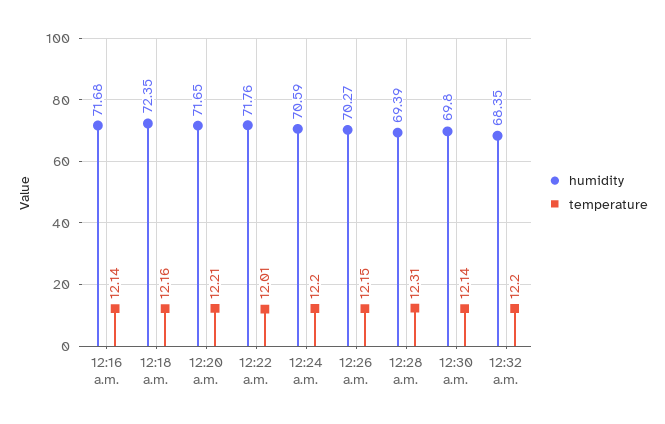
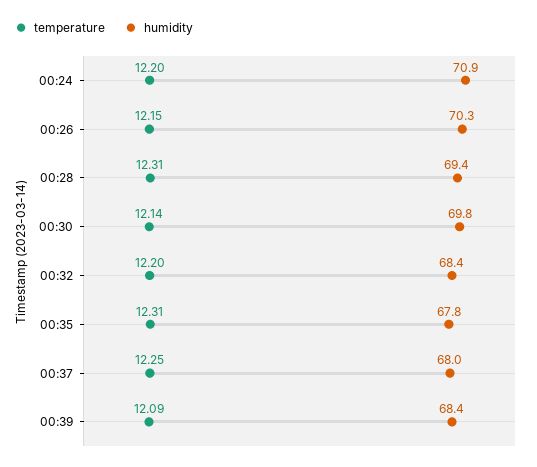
humidity, 12:16 a.m.: 71.68 -> none
temperature, 12:16 a.m.: 12.14 -> none
humidity, 12:18 a.m.: 72.35 -> none
temperature, 12:18 a.m.: 12.16 -> none
humidity, 12:20 a.m.: 71.65 -> none
temperature, 12:20 a.m.: 12.21 -> none
humidity, 12:22 a.m.: 71.76 -> none
temperature, 12:22 a.m.: 12.01 -> none
humidity, 12:24 a.m.: 70.59 -> 70.9
temperature, 00:35: none -> 12.31
humidity, 00:35: none -> 67.8
temperature, 00:37: none -> 12.25
humidity, 00:37: none -> 68
temperature, 00:39: none -> 12.09
humidity, 00:39: none -> 68.4

